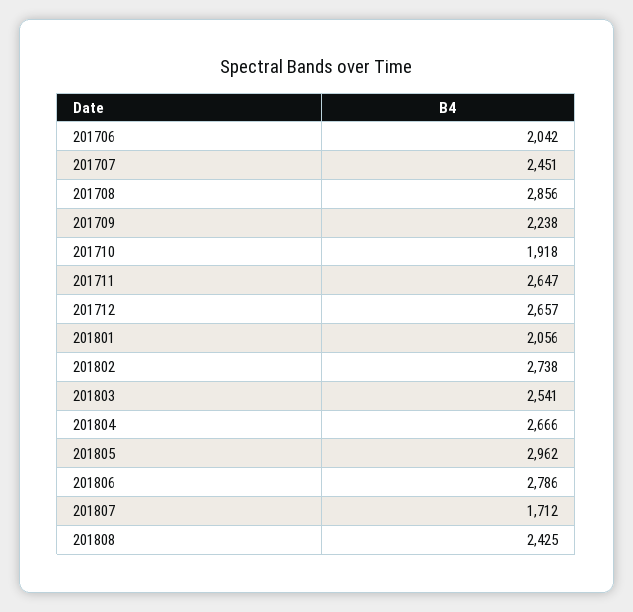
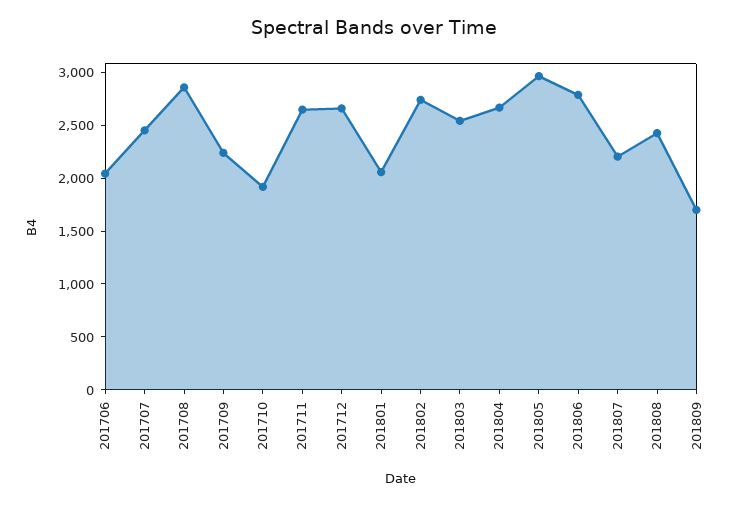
201807: 1712 -> 2200
201809: none -> 1700

